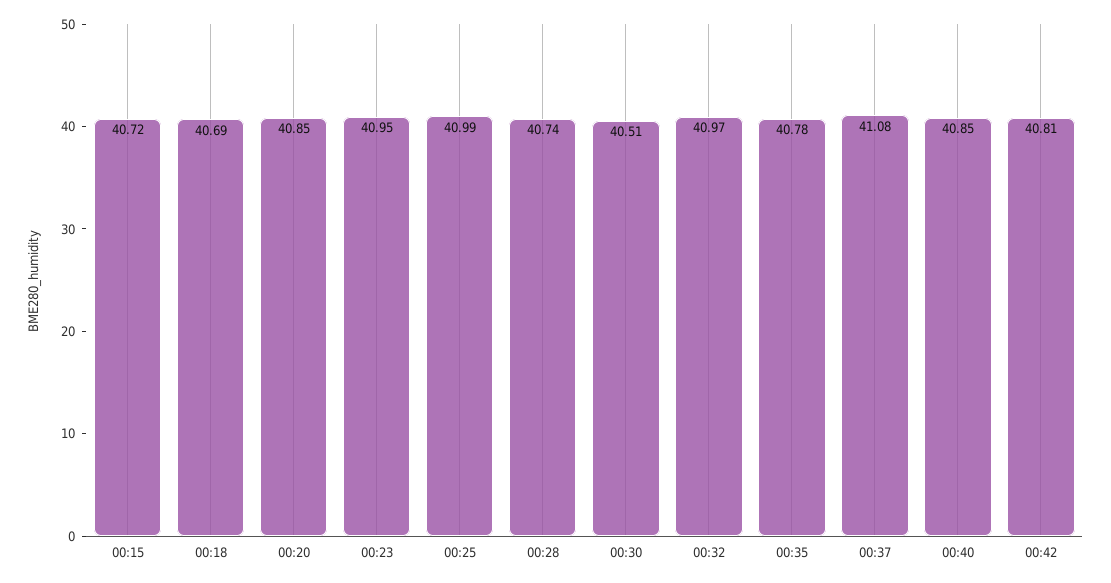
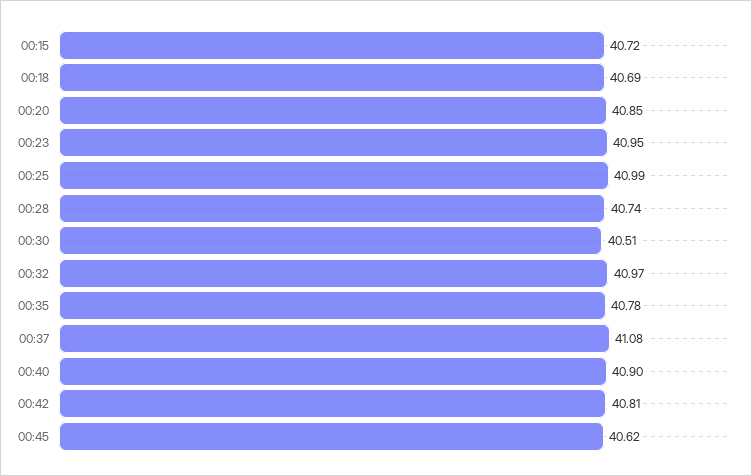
00:40: 40.85 -> 40.9
00:45: none -> 40.62

